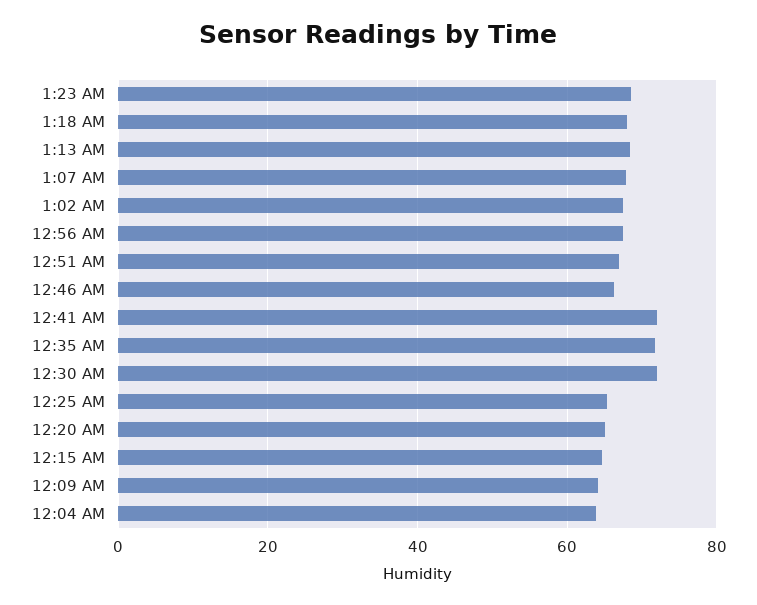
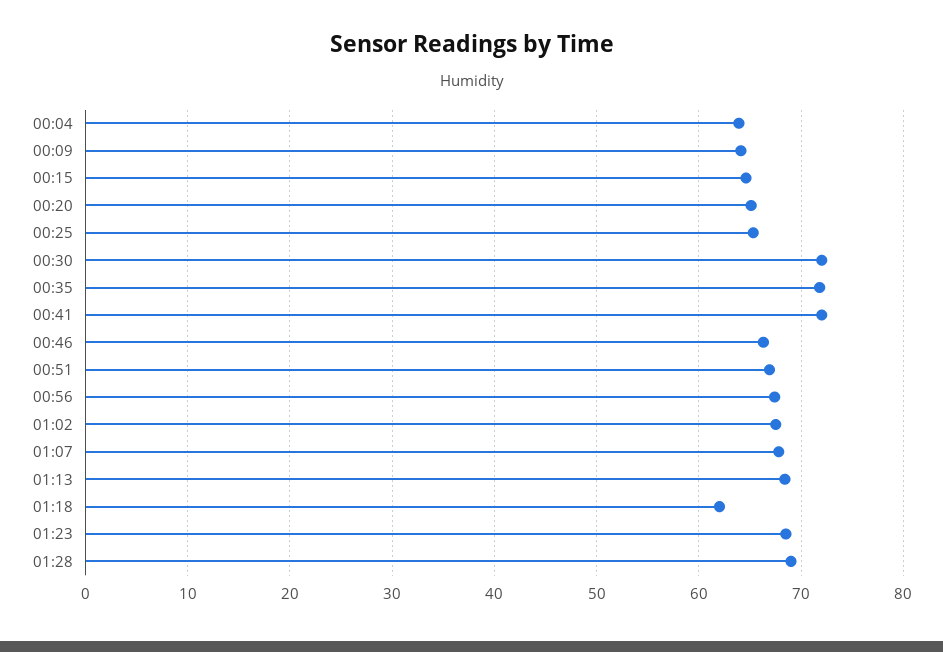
1:18 AM: 68 -> 62
01:28: none -> 69

